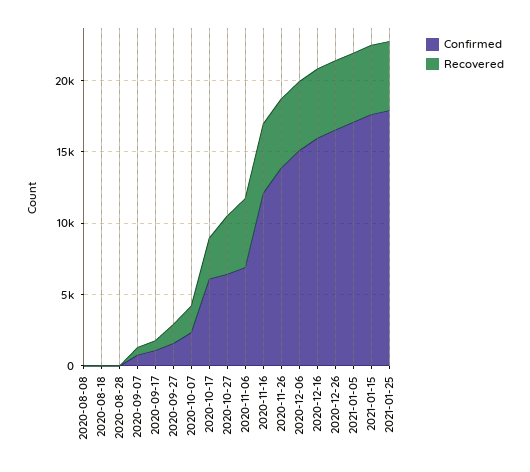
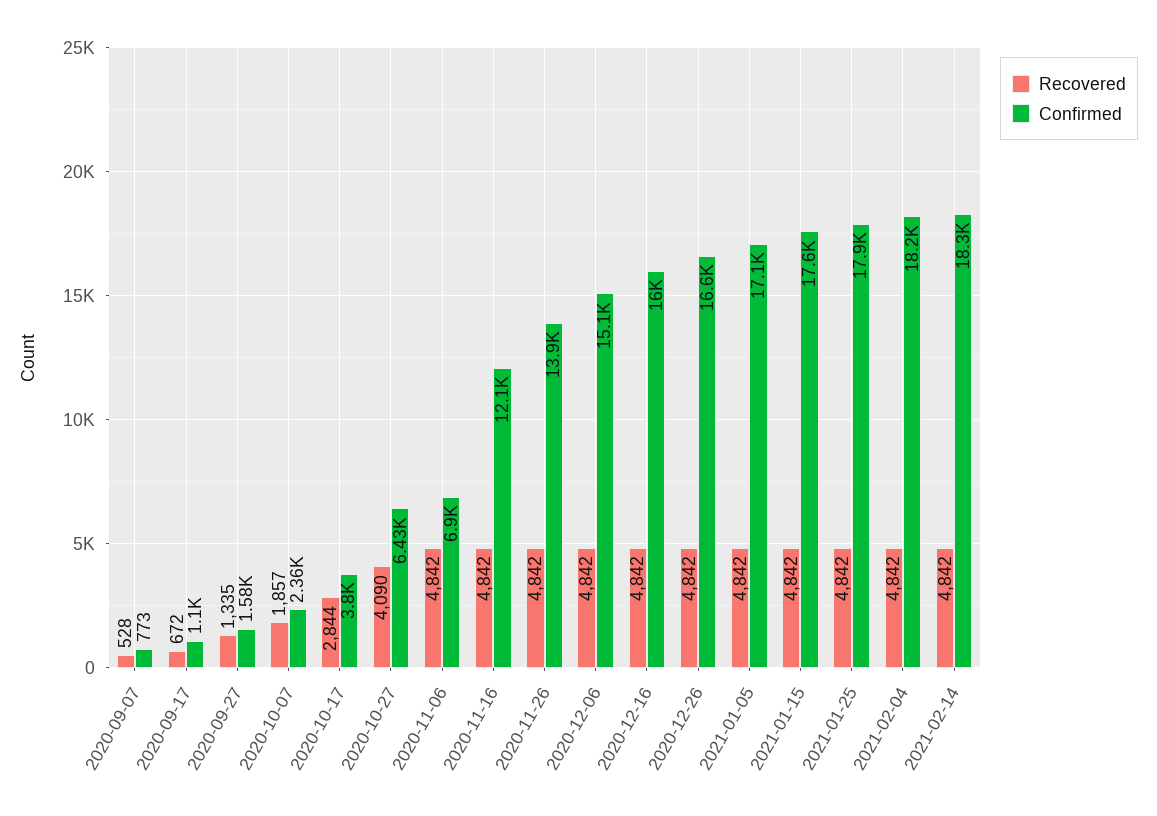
Confirmed, 2020-08-08: 0 -> none
Recovered, 2020-08-08: 0 -> none
Confirmed, 2020-08-18: 0 -> none
Recovered, 2020-08-18: 0 -> none
Confirmed, 2020-08-28: 0 -> none
Recovered, 2020-08-28: 0 -> none
Confirmed, 2020-10-17: 6000 -> 3800
Recovered, 2021-02-04: none -> 4842
Confirmed, 2021-02-04: none -> 18200
Recovered, 2021-02-14: none -> 4842
Confirmed, 2021-02-14: none -> 18300

